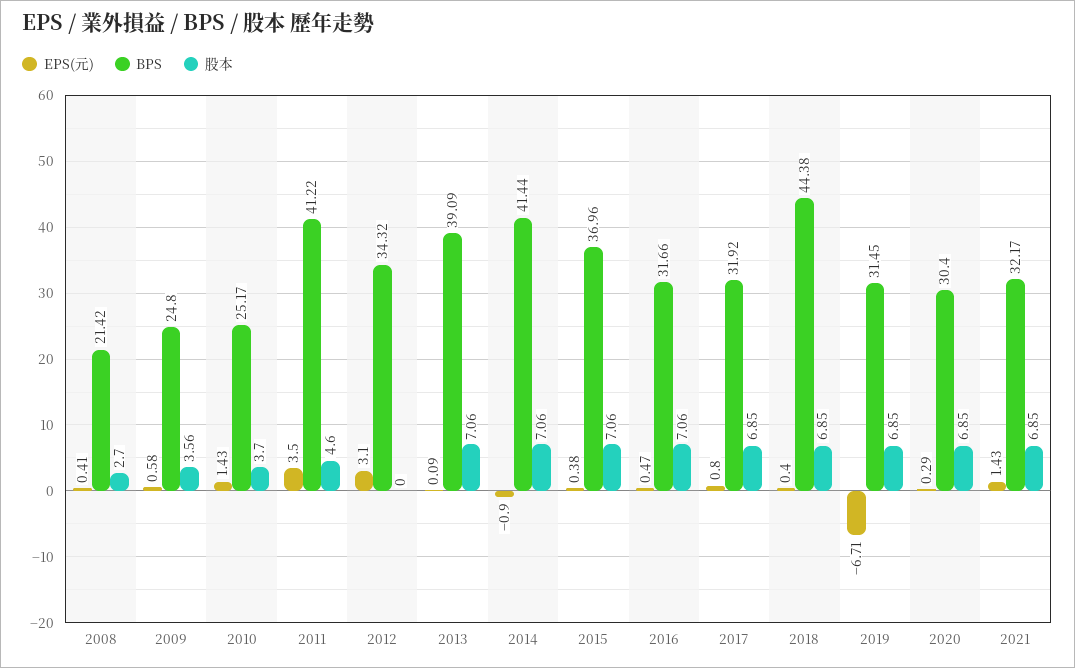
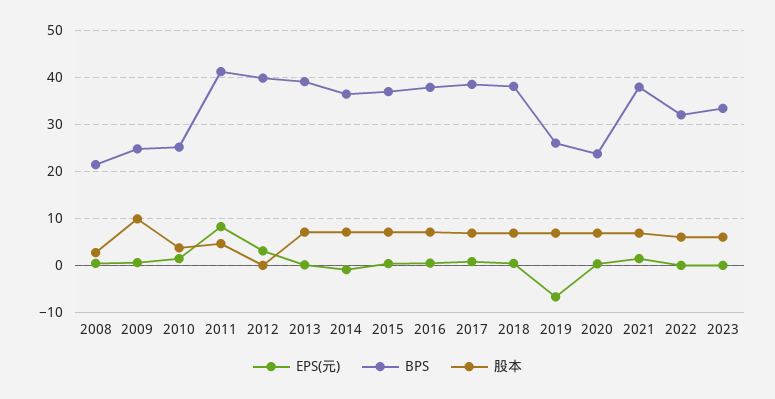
股本, 2009: 3.56 -> 10
EPS(元), 2011: 3.5 -> 8
BPS, 2012: 34.32 -> 40
BPS, 2014: 41.44 -> 36
BPS, 2016: 31.66 -> 38
BPS, 2017: 31.92 -> 38
BPS, 2018: 44.38 -> 38
BPS, 2019: 31.45 -> 26
BPS, 2020: 30.4 -> 24
BPS, 2021: 32.17 -> 38
EPS(元), 2022: none -> 0
BPS, 2022: none -> 32
股本, 2022: none -> 6
EPS(元), 2023: none -> 0
BPS, 2023: none -> 34
股本, 2023: none -> 6

